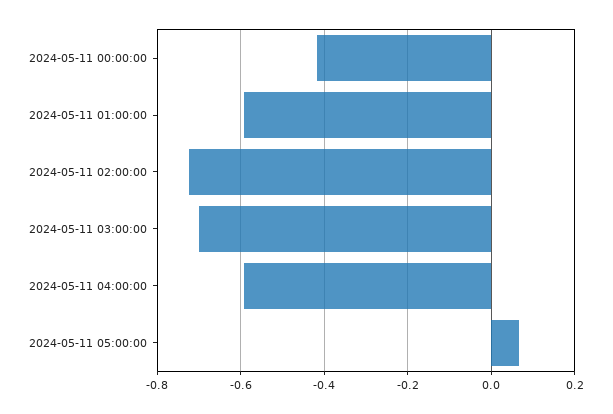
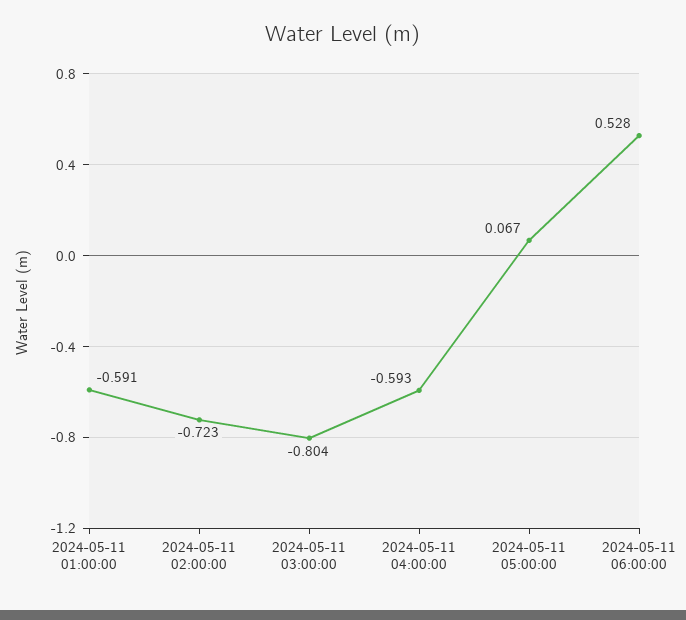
2024-05-11 00:00:00: -0.42 -> none
2024-05-11 03:00:00: -0.7 -> -0.804
2024-05-11 06:00:00: none -> 0.528

